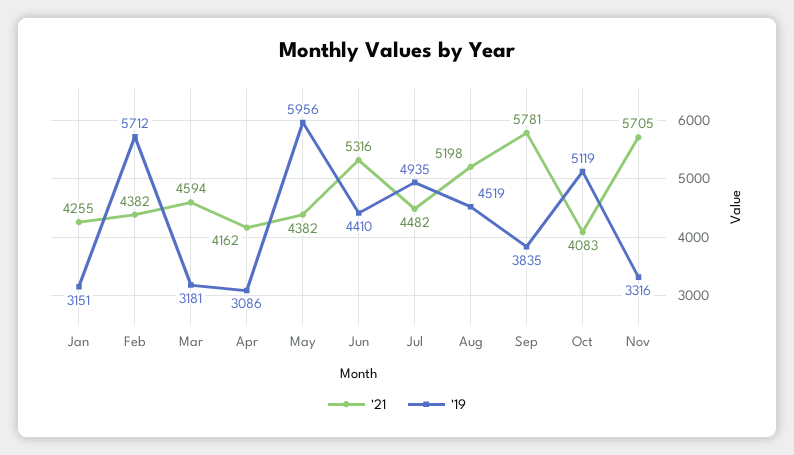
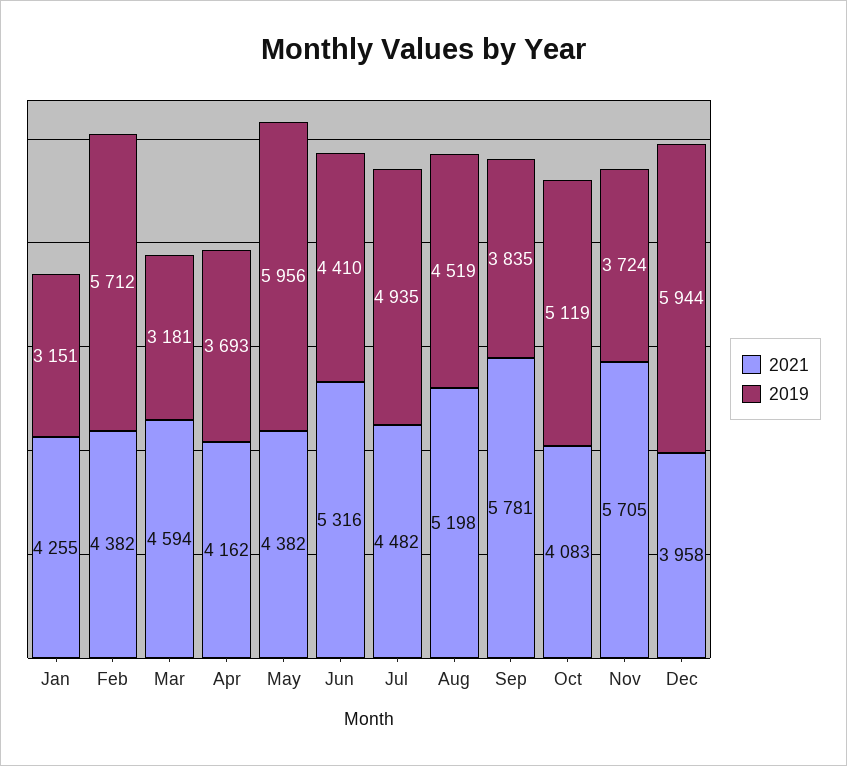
'19, Apr: 3086 -> 3693
'19, Nov: 3316 -> 3724
'21, Dec: none -> 3958
'19, Dec: none -> 5944

